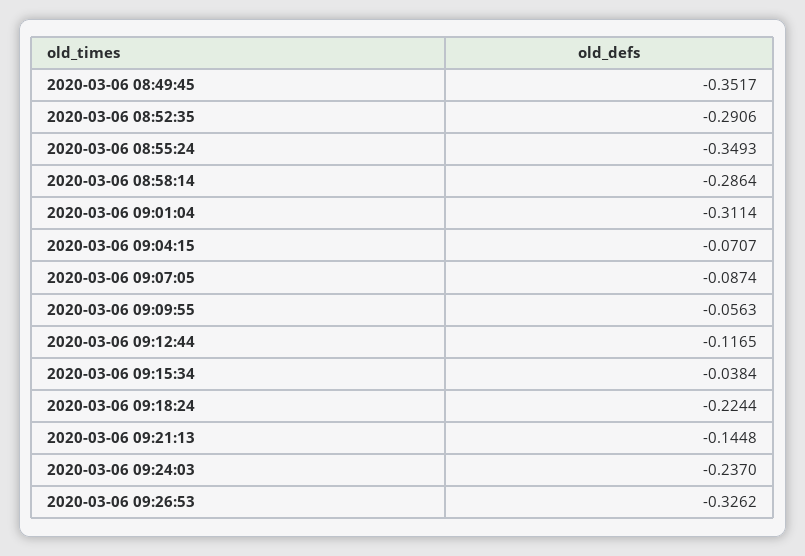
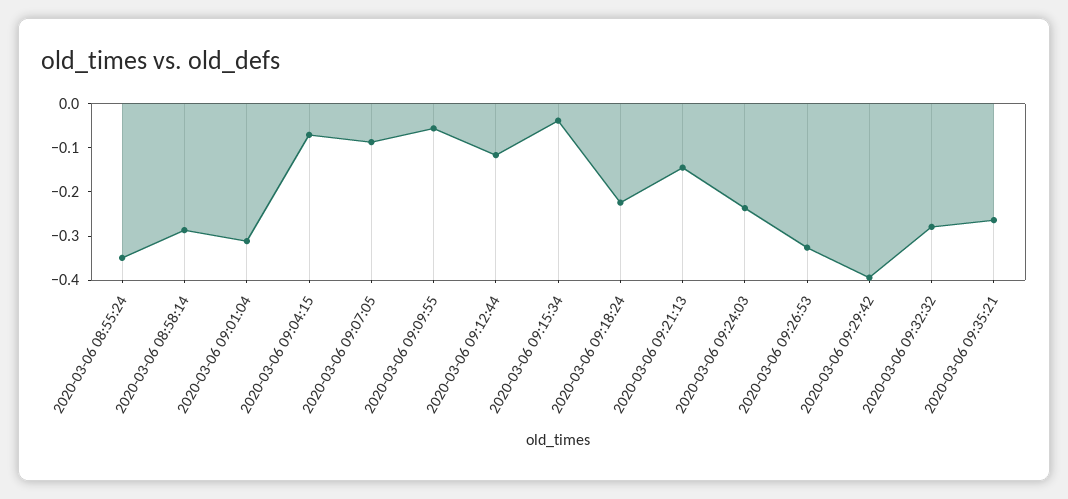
2020-03-06 08:49:45: -0.3517 -> none
2020-03-06 08:52:35: -0.2906 -> none
2020-03-06 09:29:42: none -> -0.4
2020-03-06 09:32:32: none -> -0.28
2020-03-06 09:35:21: none -> -0.26

